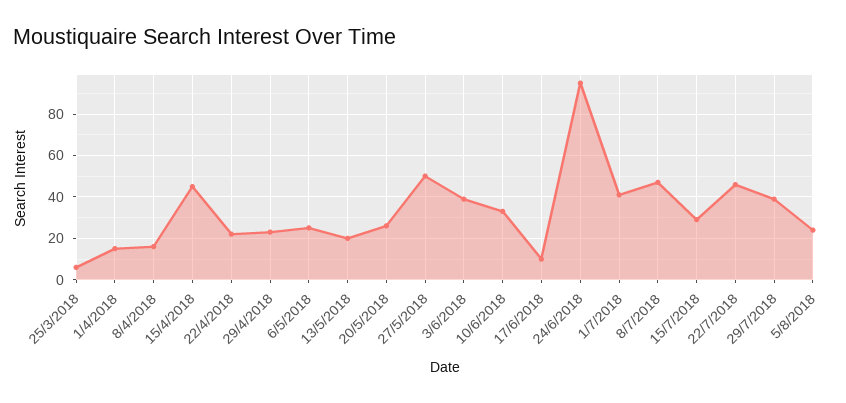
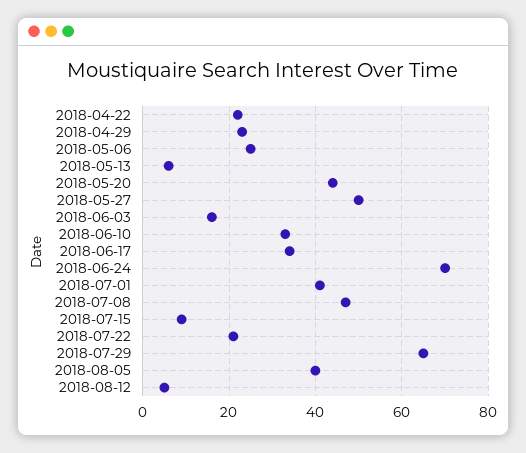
25/3/2018: 5 -> none
1/4/2018: 15 -> none
8/4/2018: 15 -> none
15/4/2018: 45 -> none
13/5/2018: 20 -> 5
20/5/2018: 25 -> 45
3/6/2018: 40 -> 15
17/6/2018: 10 -> 35
24/6/2018: 95 -> 70
15/7/2018: 30 -> 10
22/7/2018: 45 -> 20
29/7/2018: 40 -> 65
5/8/2018: 25 -> 40
2018-08-12: none -> 5

